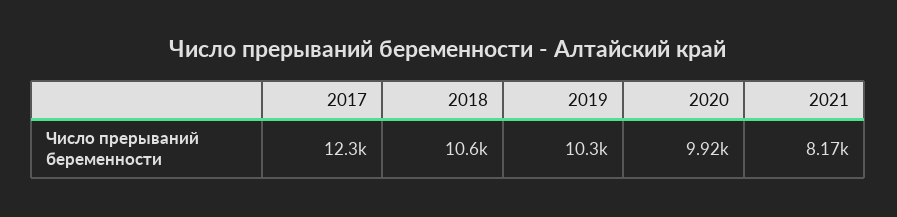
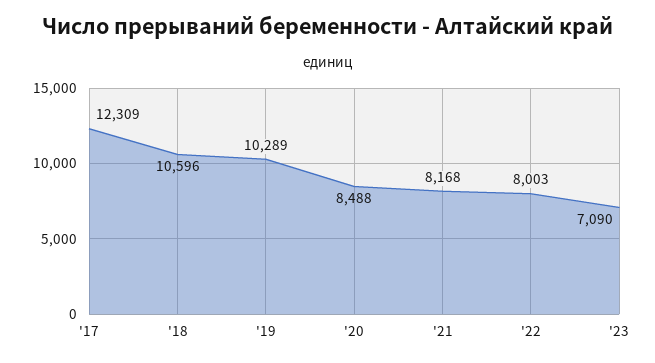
2020: 9920 -> 8488
'22: none -> 8003
'23: none -> 7090

